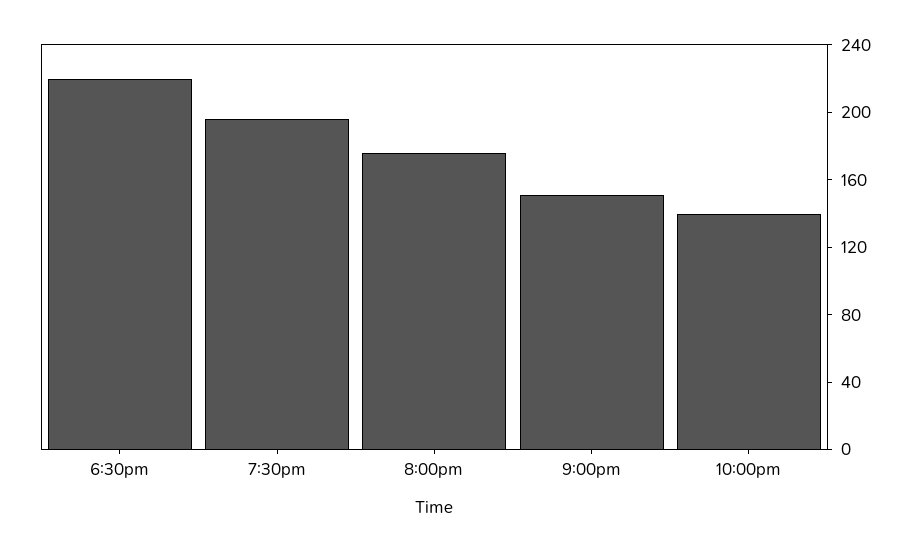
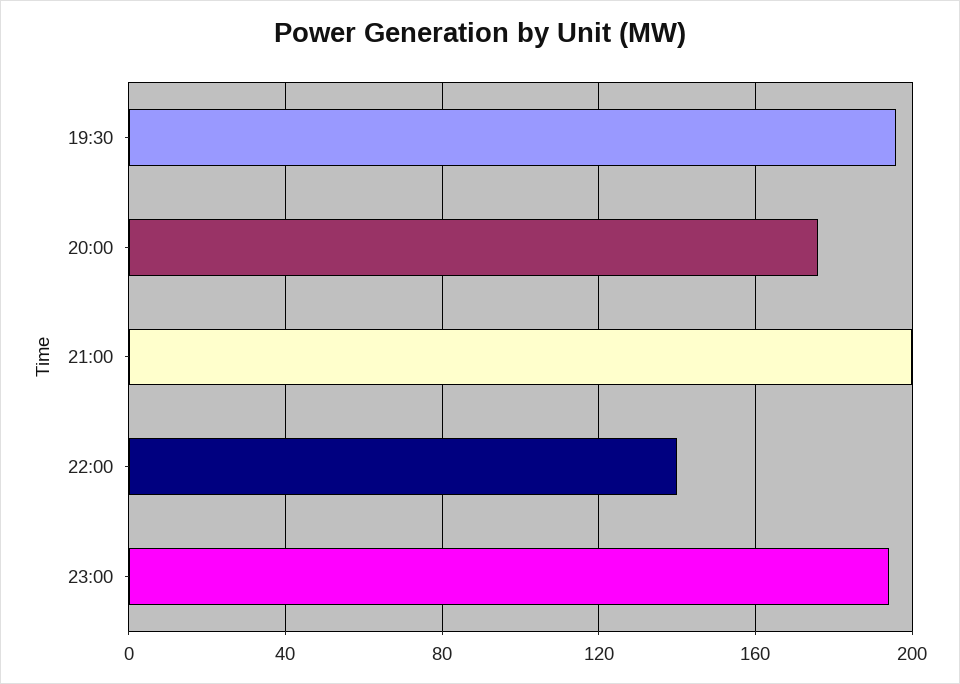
6:30pm: 220 -> none
9:00pm: 150 -> 200
23:00: none -> 195

